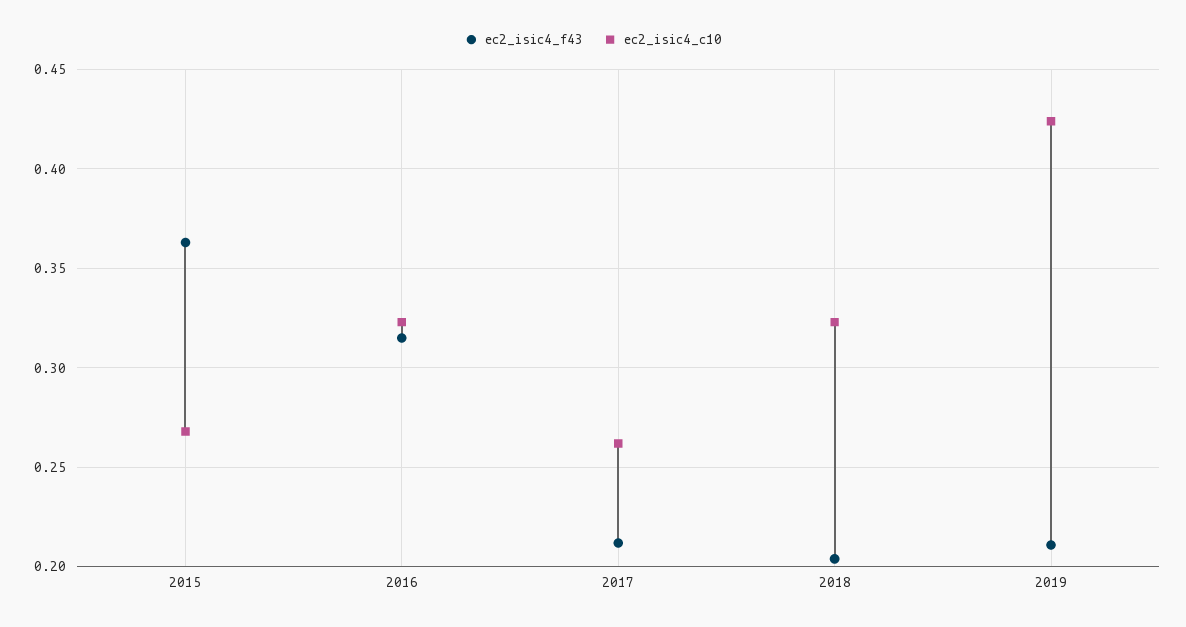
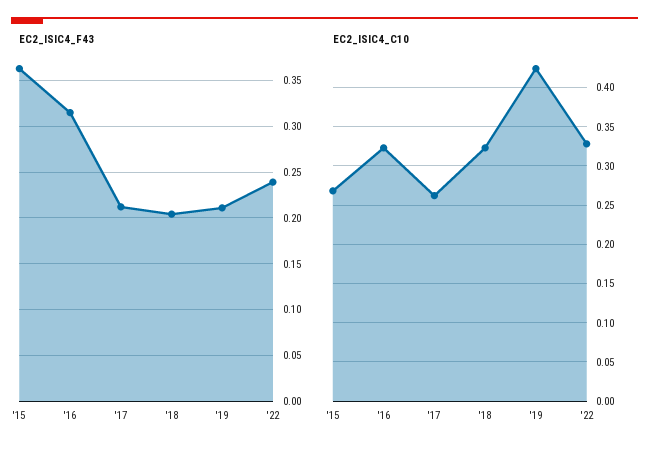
ec2_isic4_f43, '22: none -> 0.24
ec2_isic4_c10, '22: none -> 0.33

